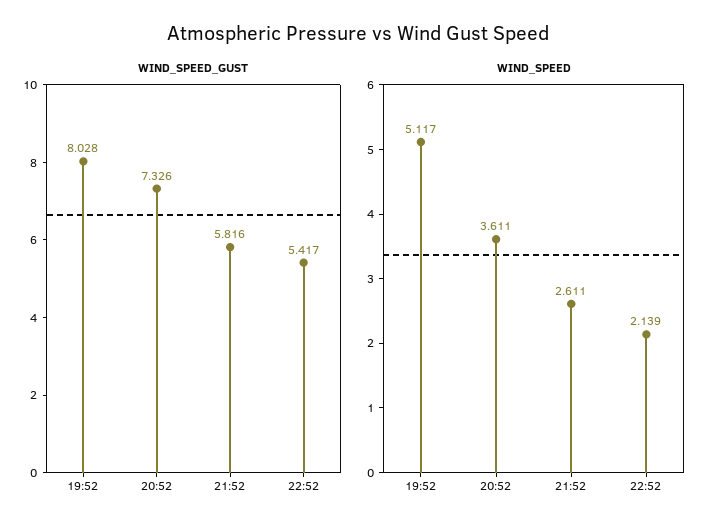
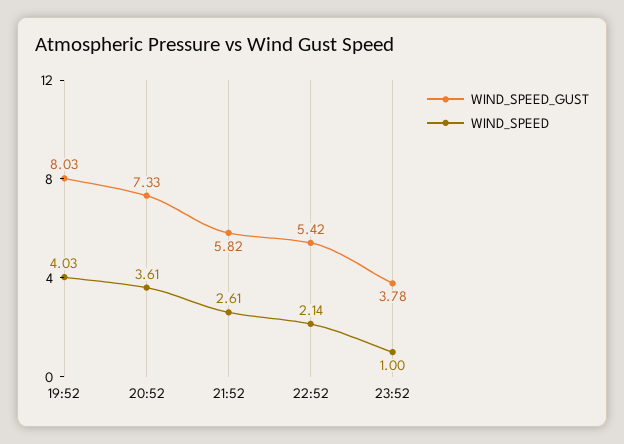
WIND_SPEED, 19:52: 5.117 -> 4.03
WIND_SPEED_GUST, 23:52: none -> 3.78
WIND_SPEED, 23:52: none -> 1

